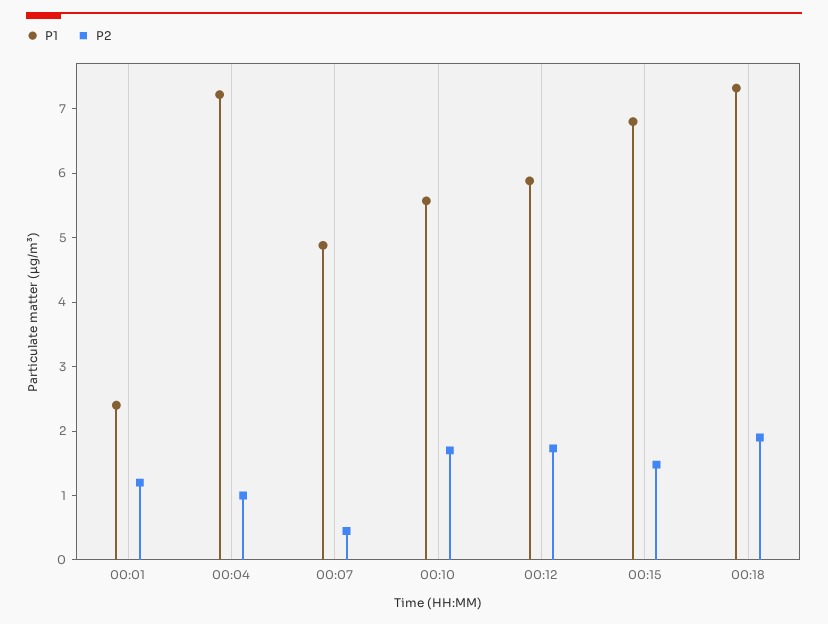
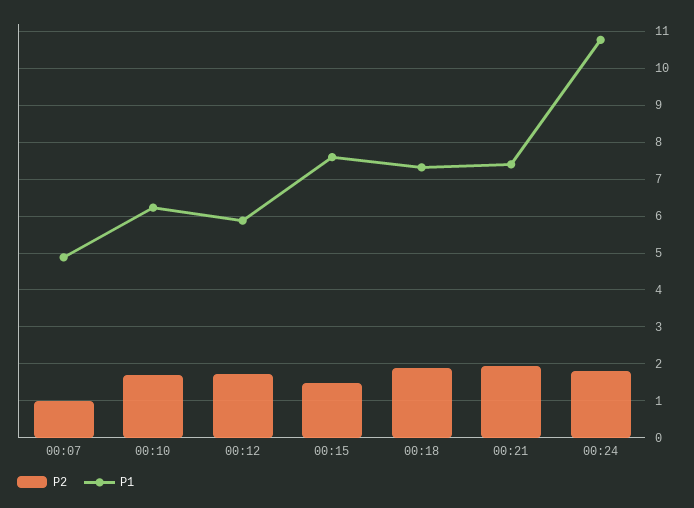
P1, 00:01: 2.4 -> none
P2, 00:01: 1.2 -> none
P1, 00:04: 7.2 -> none
P2, 00:04: 1 -> none
P2, 00:07: 0.4 -> 1
P1, 00:10: 5.6 -> 6.2
P1, 00:15: 6.8 -> 7.6
P2, 00:21: none -> 2
P1, 00:21: none -> 7.4
P2, 00:24: none -> 1.8
P1, 00:24: none -> 10.8

